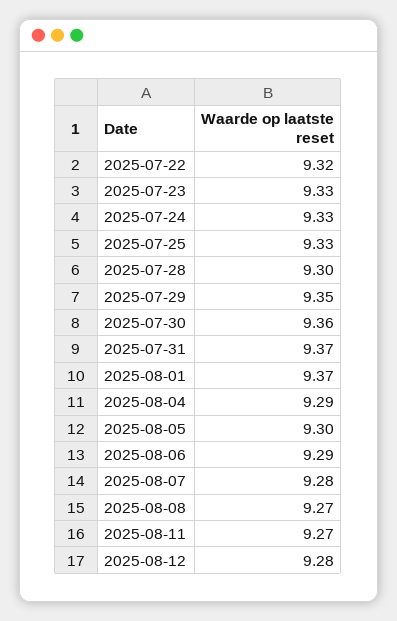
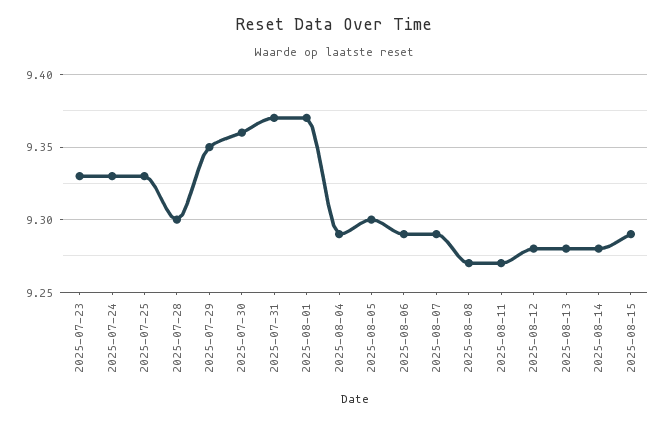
2025-07-22: 9.32 -> none
2025-08-07: 9.28 -> 9.29
2025-08-13: none -> 9.28
2025-08-14: none -> 9.28
2025-08-15: none -> 9.29

